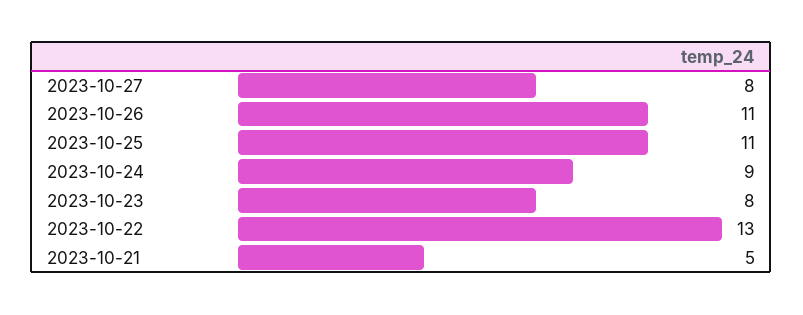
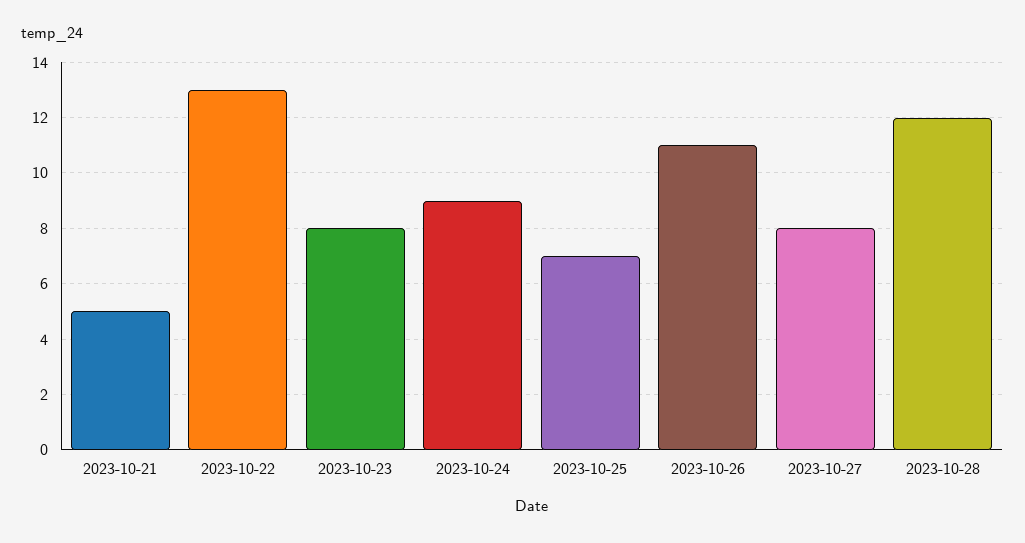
2023-10-25: 11 -> 7
2023-10-28: none -> 12

